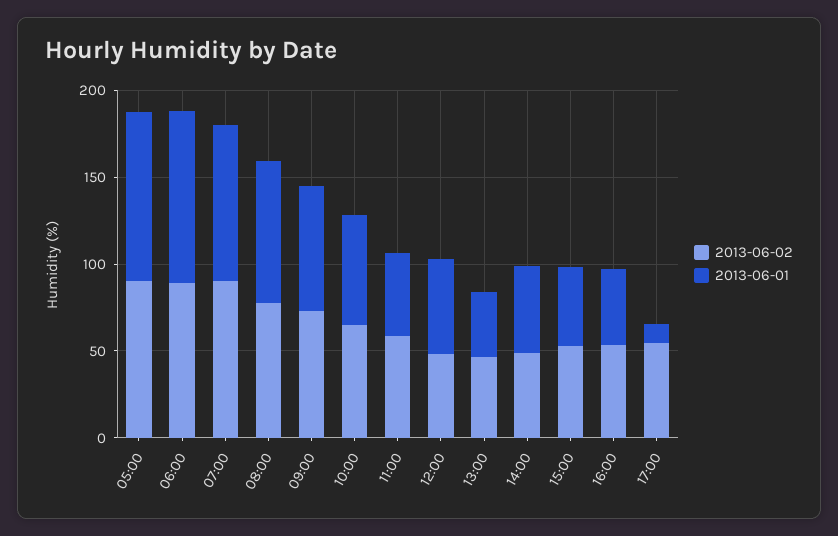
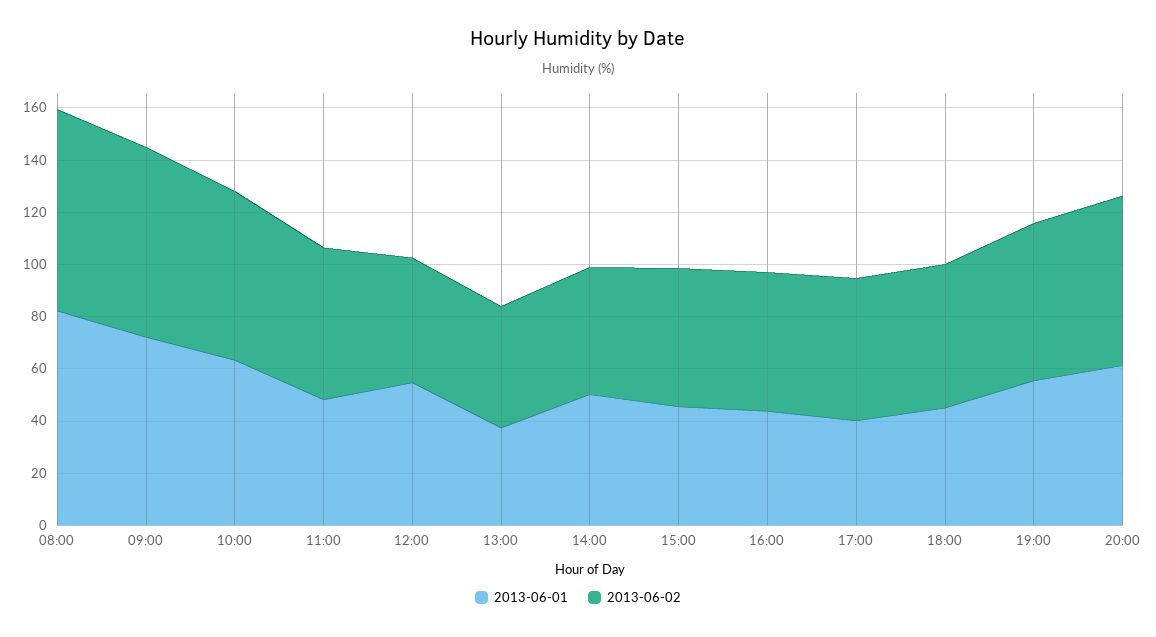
2013-06-02, 05:00: 90 -> none
2013-06-01, 05:00: 100 -> none
2013-06-02, 06:00: 90 -> none
2013-06-01, 06:00: 100 -> none
2013-06-02, 07:00: 90 -> none
2013-06-01, 07:00: 90 -> none
2013-06-01, 17:00: 10 -> 40
2013-06-01, 18:00: none -> 45
2013-06-02, 18:00: none -> 55
2013-06-01, 19:00: none -> 55
2013-06-02, 19:00: none -> 60
2013-06-01, 20:00: none -> 60
2013-06-02, 20:00: none -> 65

